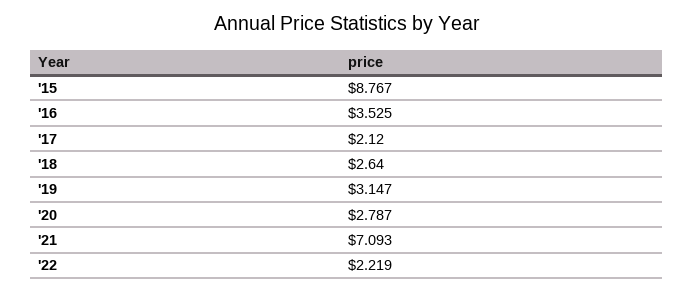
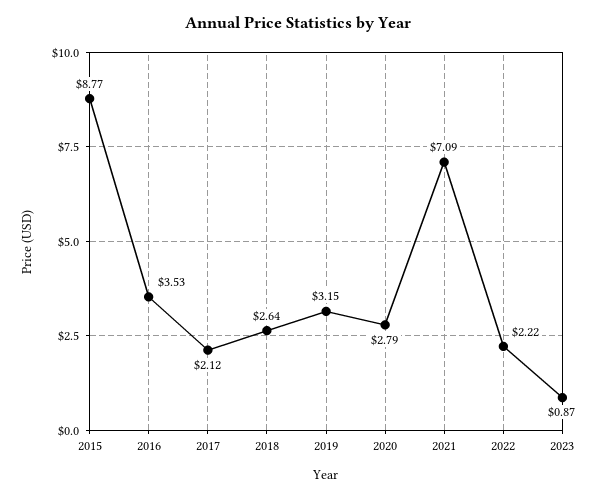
2023: none -> 0.87

